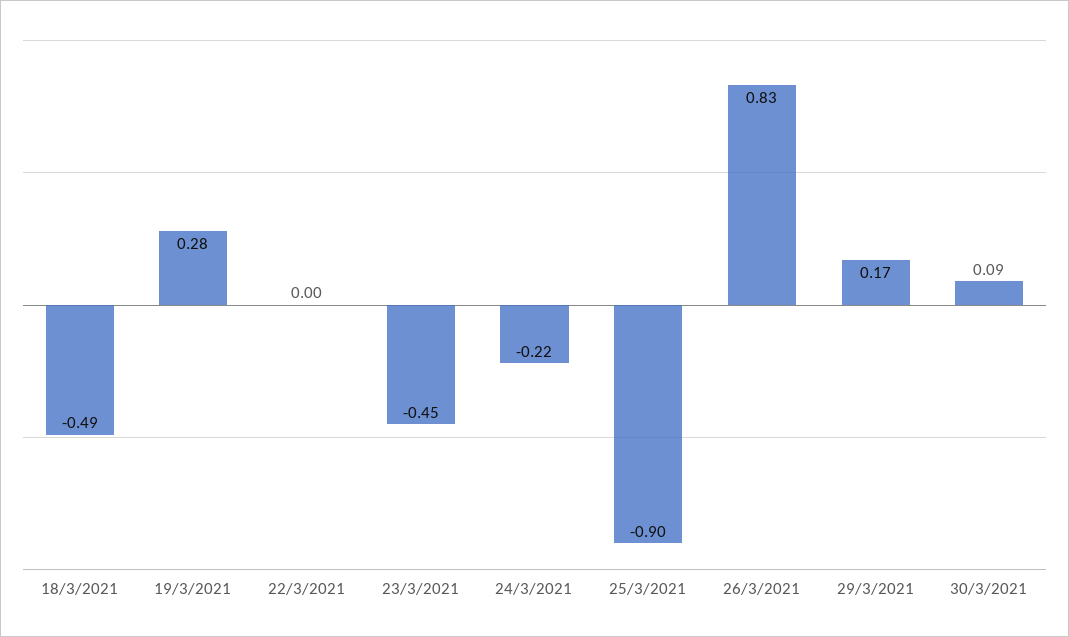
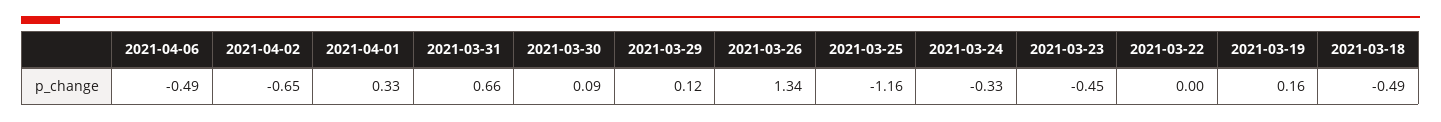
19/3/2021: 0.28 -> 0.16
24/3/2021: -0.22 -> -0.33
25/3/2021: -0.9 -> -1.16
26/3/2021: 0.83 -> 1.34
29/3/2021: 0.17 -> 0.12
2021-04-06: none -> -0.49
2021-04-02: none -> -0.65
2021-04-01: none -> 0.33
2021-03-31: none -> 0.66

